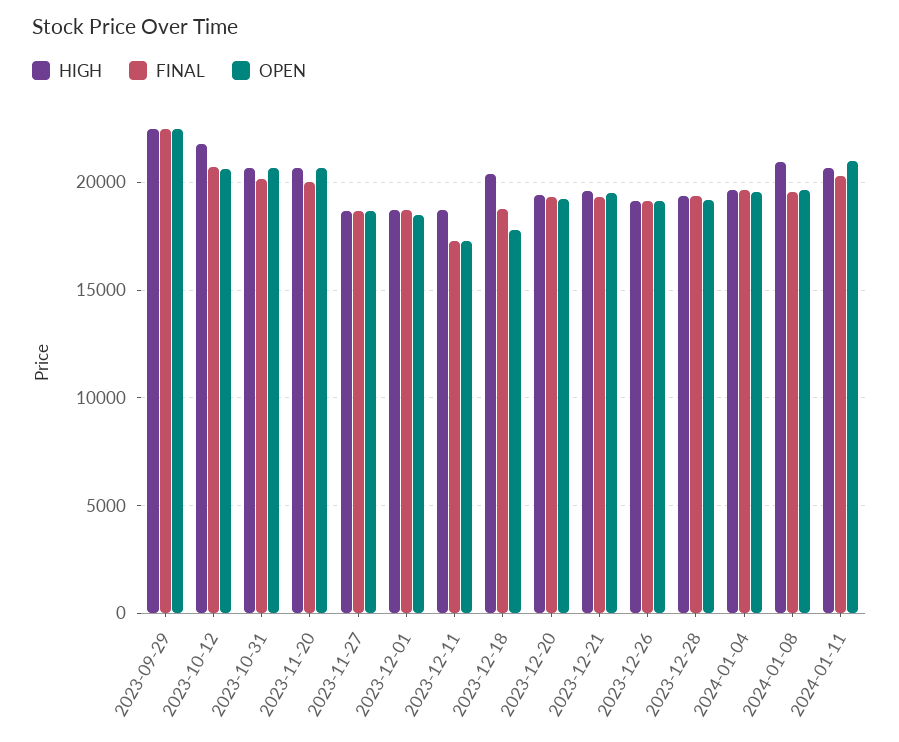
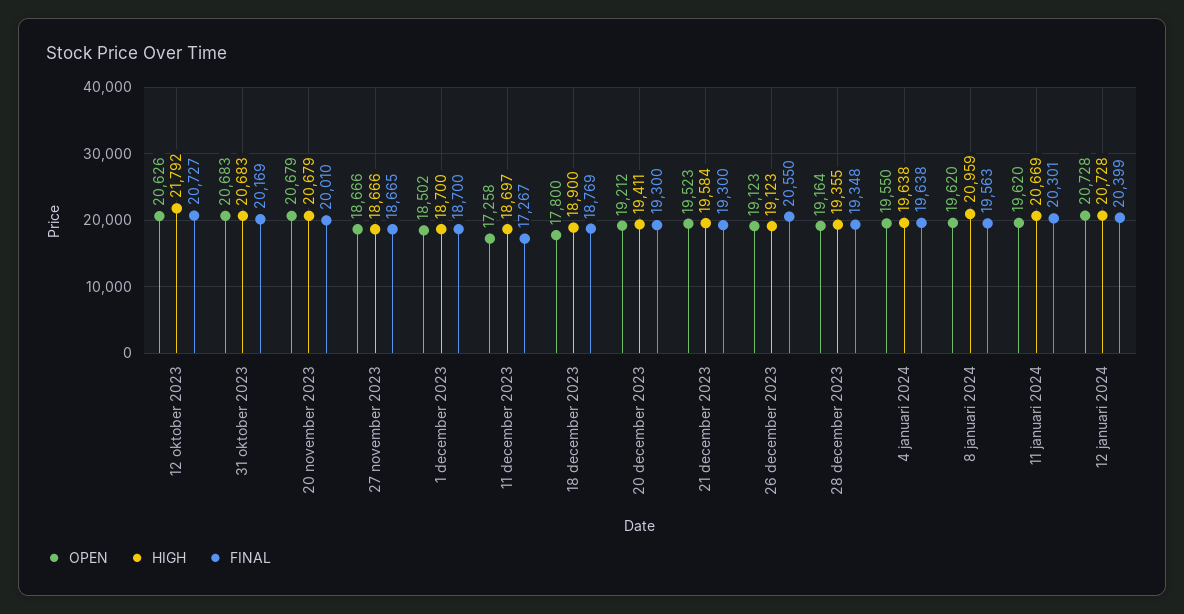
HIGH, 2023-09-29: 22500 -> none
FINAL, 2023-09-29: 22500 -> none
OPEN, 2023-09-29: 22500 -> none
HIGH, 2023-12-18: 20500 -> 18900
FINAL, 2023-12-26: 19000 -> 20550
OPEN, 2024-01-11: 21000 -> 19620
OPEN, 12 januari 2024: none -> 20728
HIGH, 12 januari 2024: none -> 20728
FINAL, 12 januari 2024: none -> 20399

